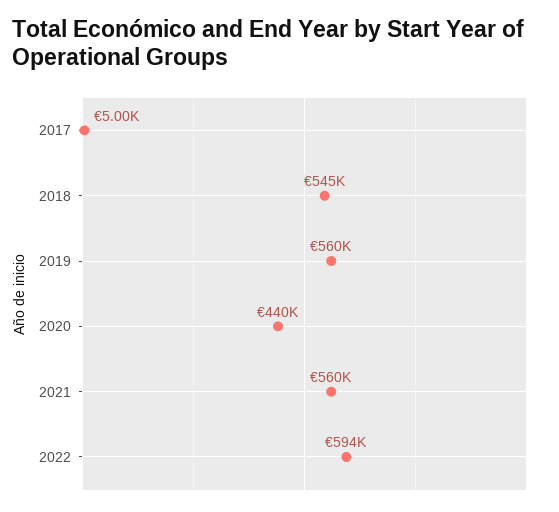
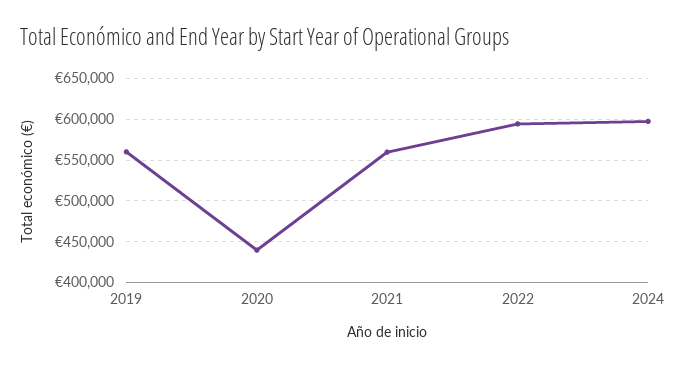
2017: 5000 -> none
2018: 545000 -> none
2024: none -> 600000

